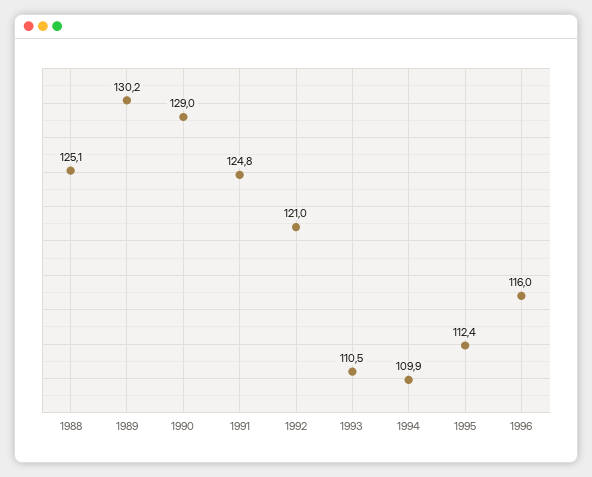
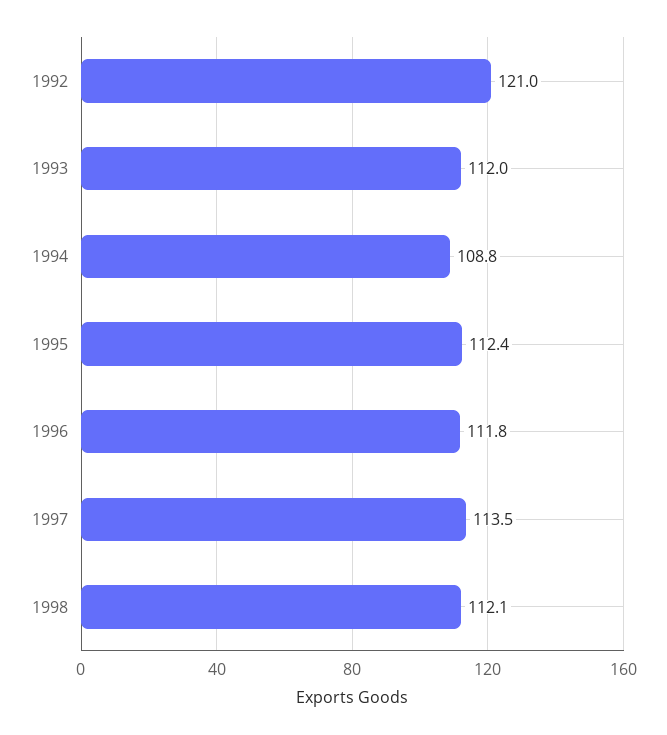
1988: 125.1 -> none
1989: 130.2 -> none
1990: 129 -> none
1991: 124.8 -> none
1993: 110.5 -> 112
1994: 109.9 -> 108.8
1996: 116 -> 111.8
1997: none -> 113.5
1998: none -> 112.1

